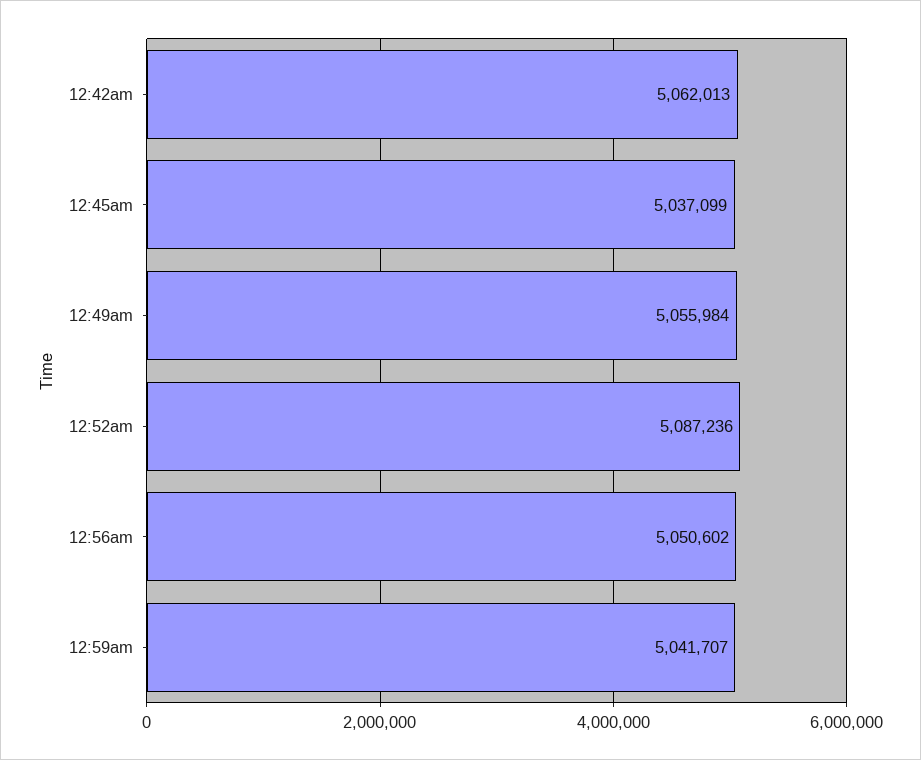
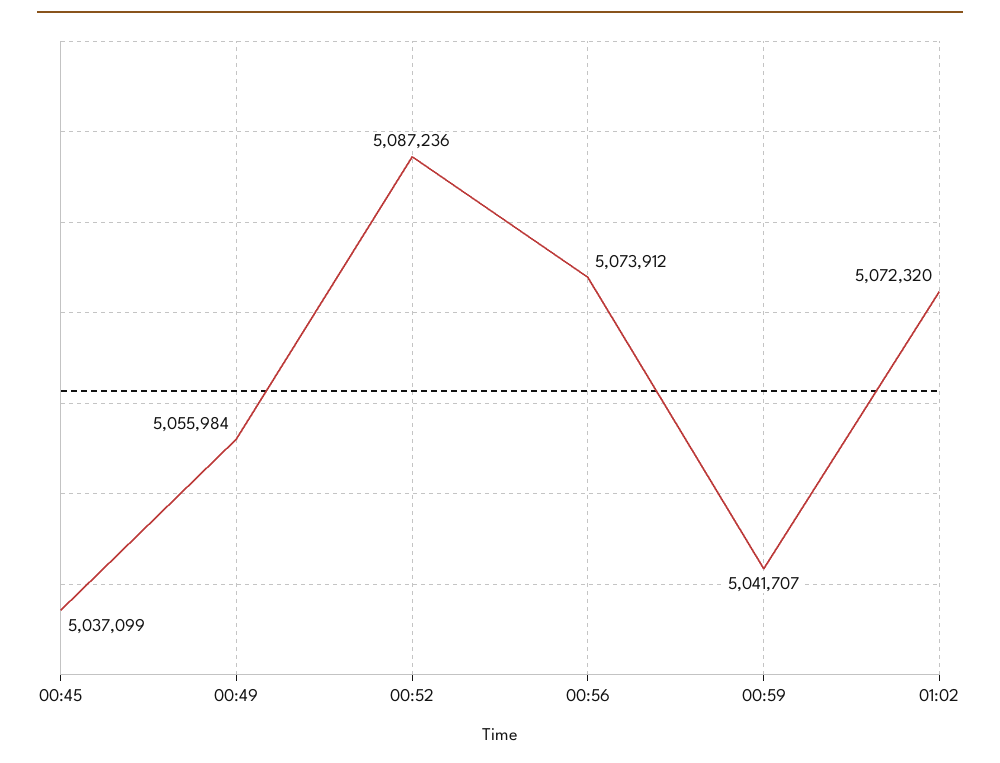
12:42am: 5062013 -> none
12:56am: 5050602 -> 5073912
01:02: none -> 5072320

